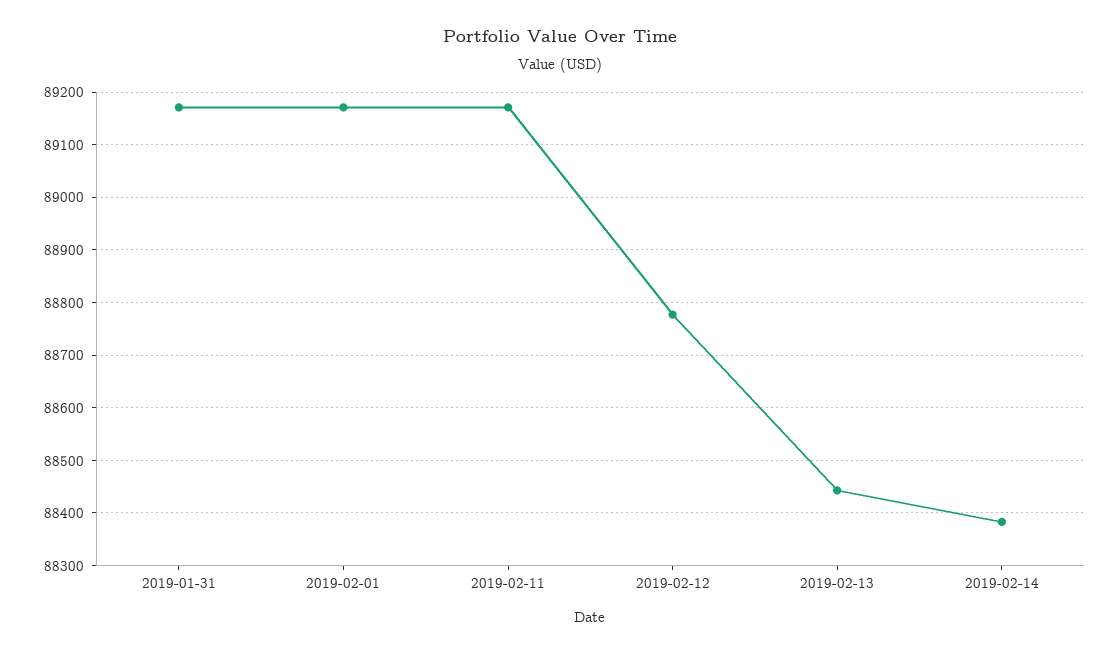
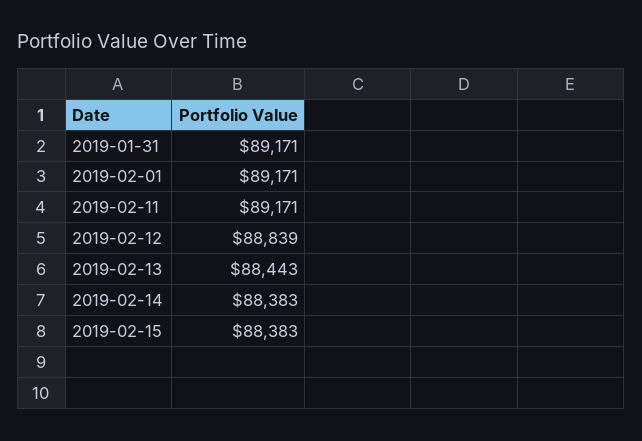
2019-02-12: 88780 -> 88839
2019-02-15: none -> 88383

